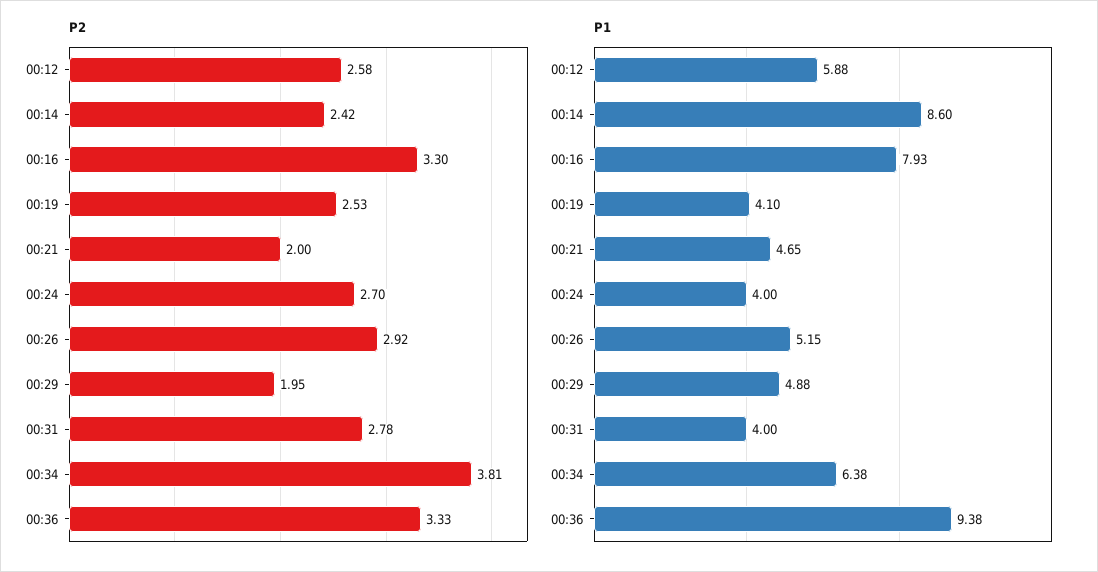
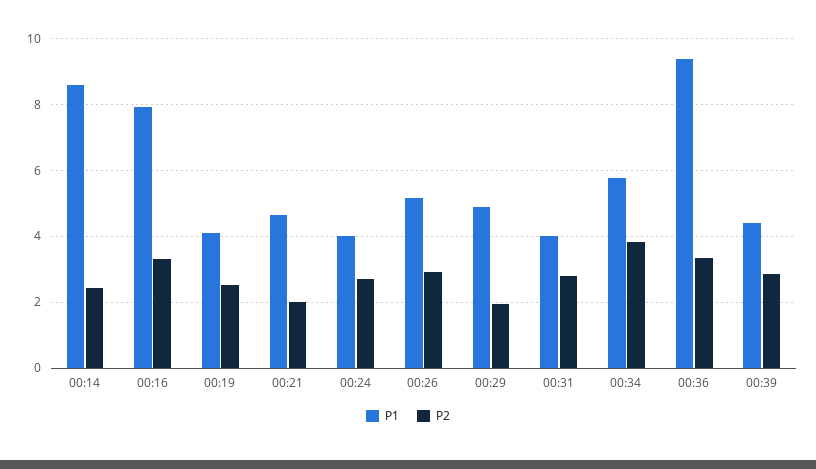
P2, 00:12: 2.58 -> none
P1, 00:12: 5.88 -> none
P1, 00:34: 6.38 -> 5.8
P1, 00:39: none -> 4.4
P2, 00:39: none -> 2.8

